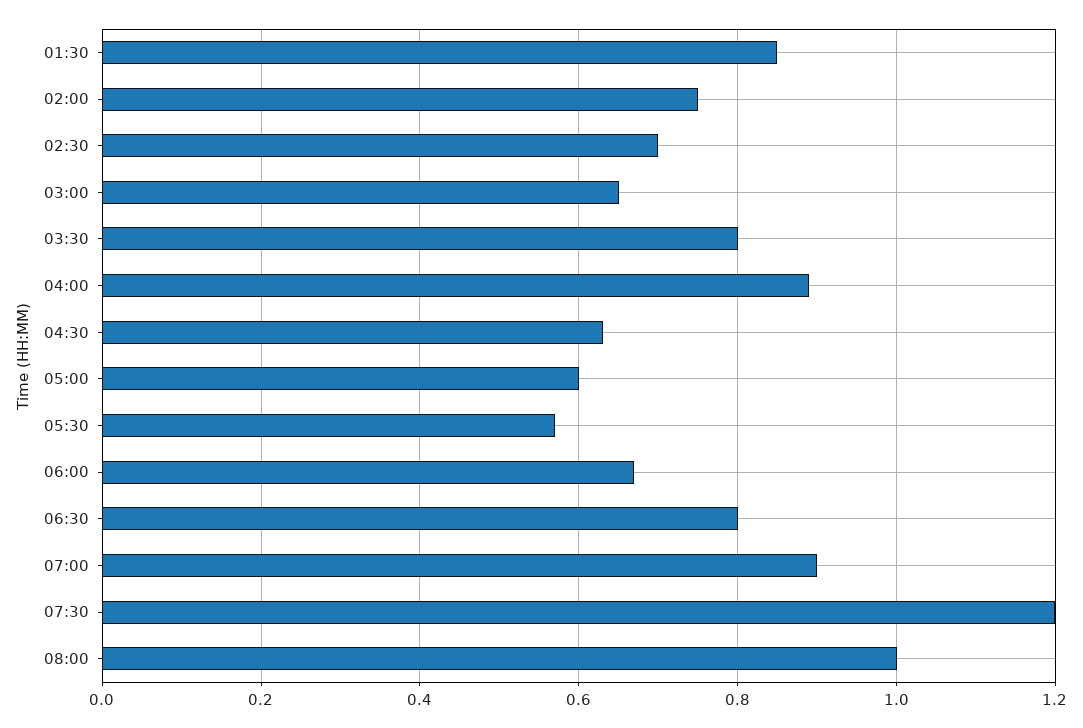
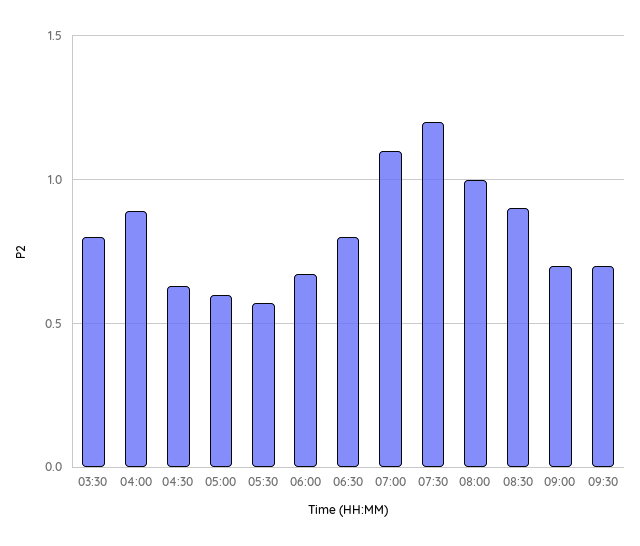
01:30: 0.85 -> none
02:00: 0.75 -> none
02:30: 0.7 -> none
03:00: 0.65 -> none
07:00: 0.9 -> 1.1
08:30: none -> 0.9
09:00: none -> 0.7
09:30: none -> 0.7

